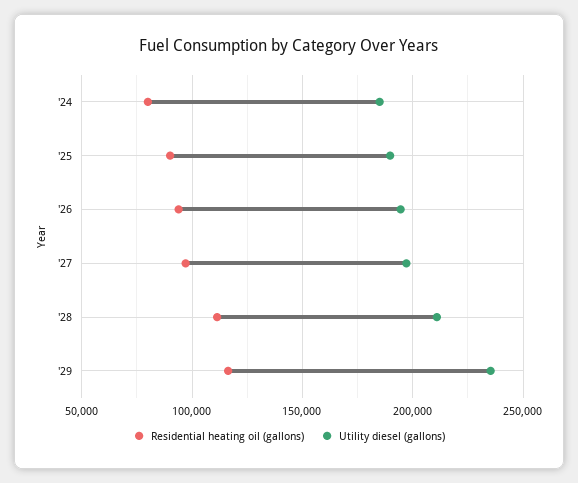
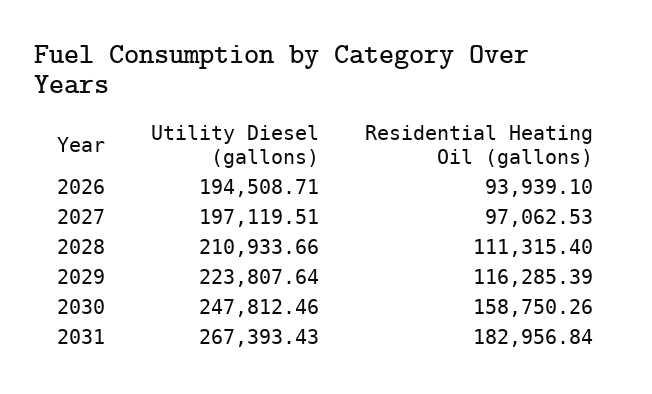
Residential heating oil (gallons), '24: 80000 -> none
Utility diesel (gallons), '24: 185000 -> none
Residential heating oil (gallons), '25: 90000 -> none
Utility diesel (gallons), '25: 190000 -> none
Utility diesel (gallons), '29: 235000 -> 223807.64
Utility diesel (gallons), 2030: none -> 247812.46
Residential heating oil (gallons), 2030: none -> 158750.26
Utility diesel (gallons), 2031: none -> 267393.43
Residential heating oil (gallons), 2031: none -> 182956.84

